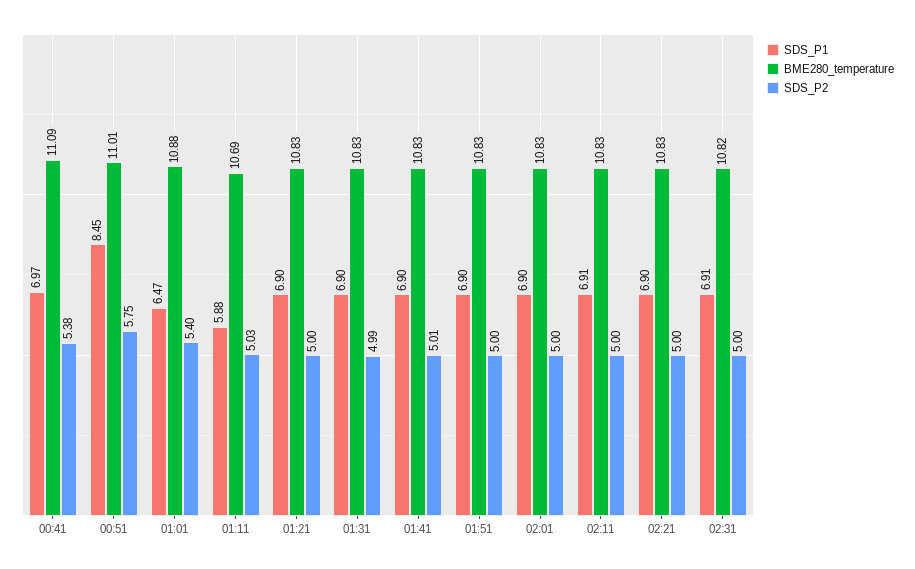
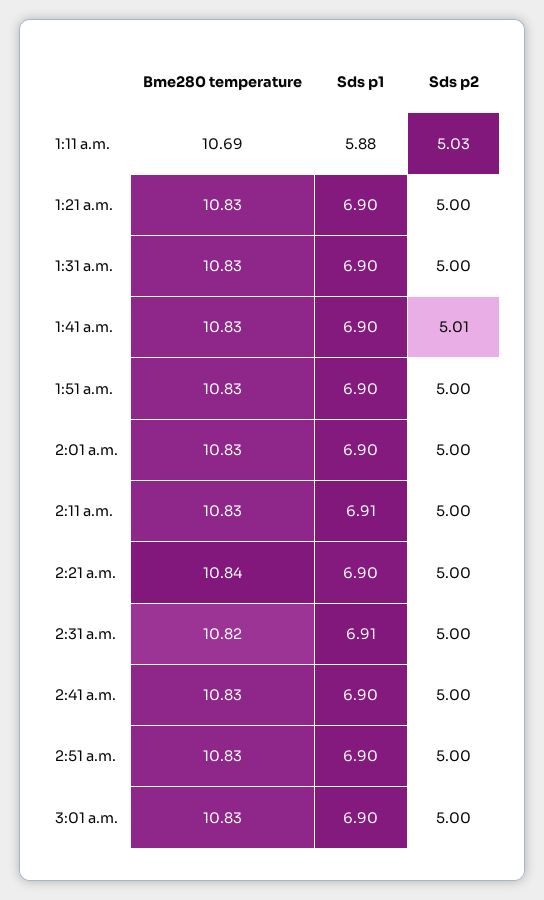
SDS_P1, 00:41: 6.97 -> none
BME280_temperature, 00:41: 11.09 -> none
SDS_P2, 00:41: 5.38 -> none
SDS_P1, 00:51: 8.45 -> none
BME280_temperature, 00:51: 11.01 -> none
SDS_P2, 00:51: 5.75 -> none
SDS_P1, 01:01: 6.47 -> none
BME280_temperature, 01:01: 10.88 -> none
SDS_P2, 01:01: 5.4 -> none
SDS_P2, 01:31: 4.99 -> 5
BME280_temperature, 02:21: 10.83 -> 10.84
BME280_temperature, 2:41 a.m.: none -> 10.83
SDS_P1, 2:41 a.m.: none -> 6.9
SDS_P2, 2:41 a.m.: none -> 5
BME280_temperature, 2:51 a.m.: none -> 10.83
SDS_P1, 2:51 a.m.: none -> 6.9
SDS_P2, 2:51 a.m.: none -> 5
BME280_temperature, 3:01 a.m.: none -> 10.83
SDS_P1, 3:01 a.m.: none -> 6.9
SDS_P2, 3:01 a.m.: none -> 5

